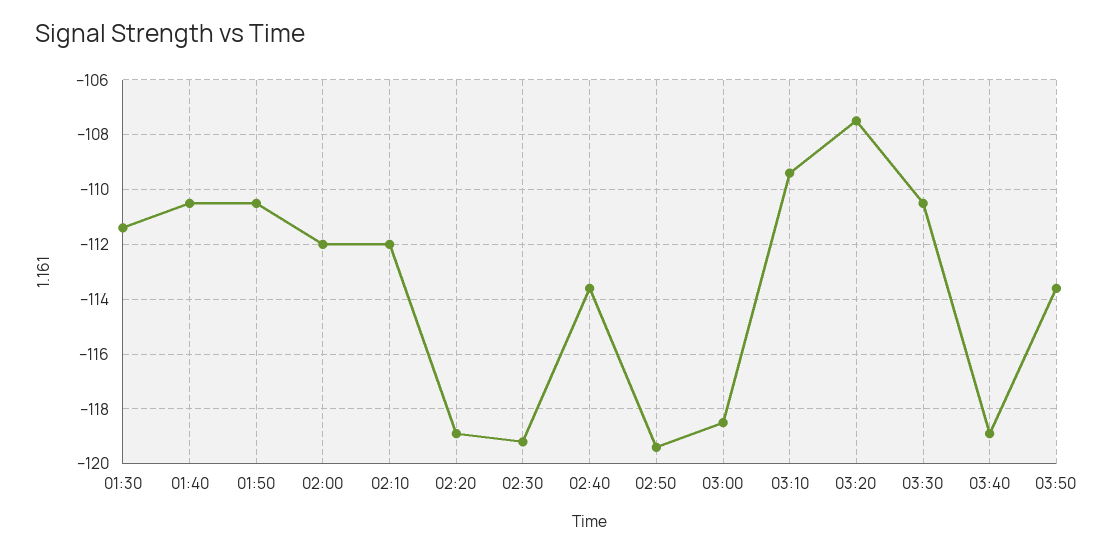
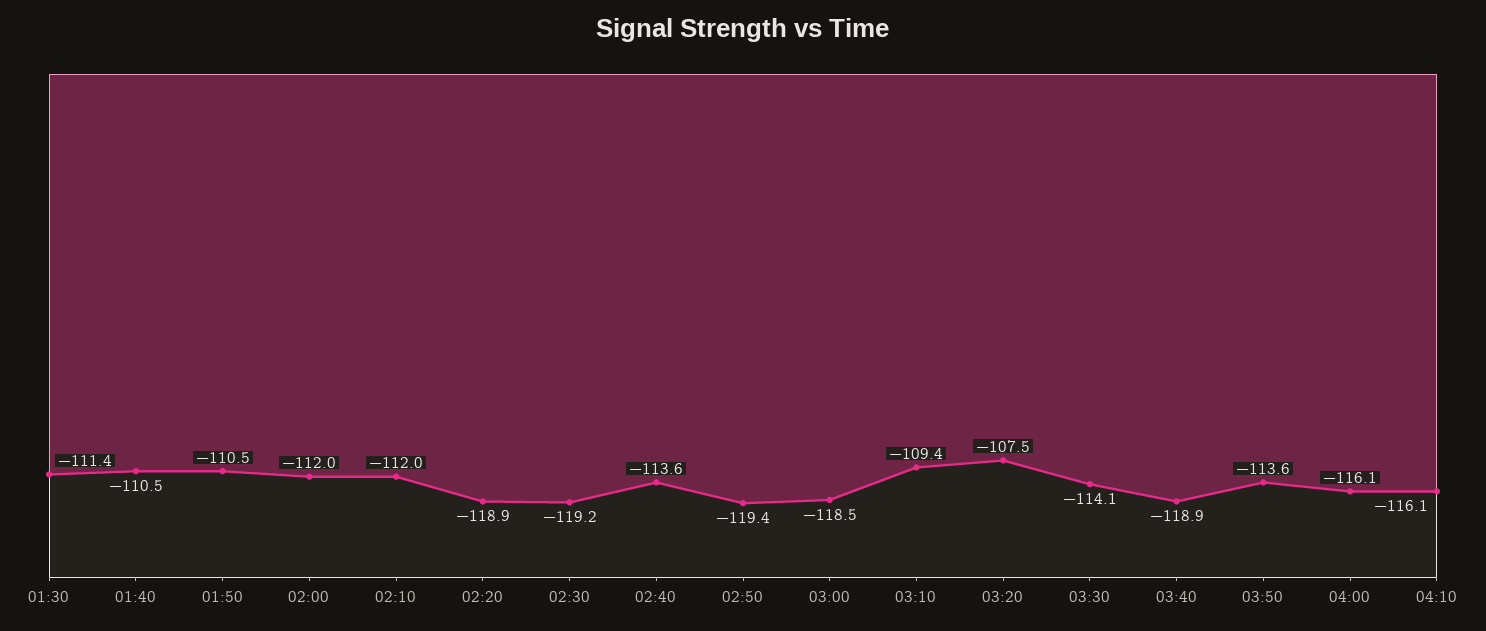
03:30: -110.5 -> -114.1
04:00: none -> -116.1
04:10: none -> -116.1

